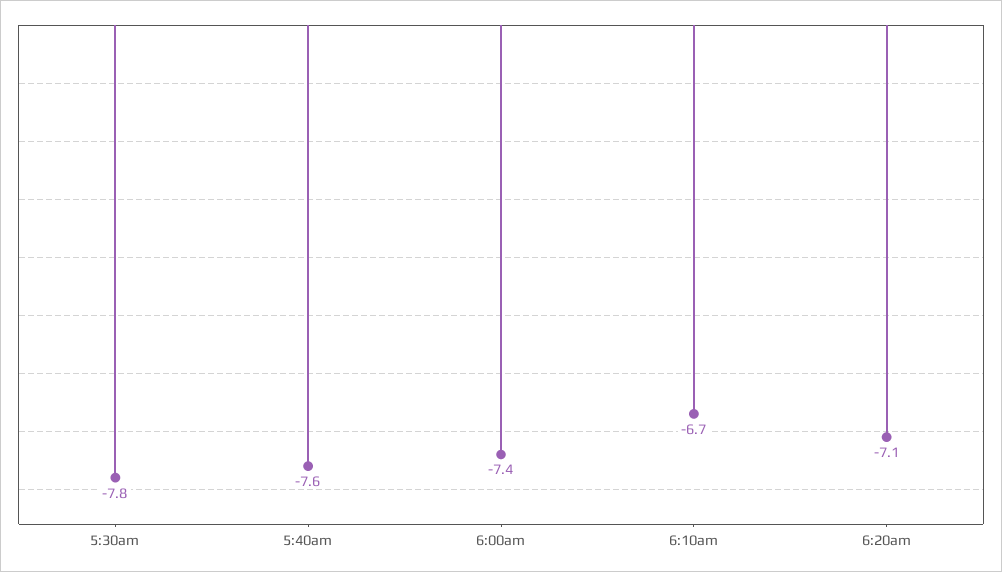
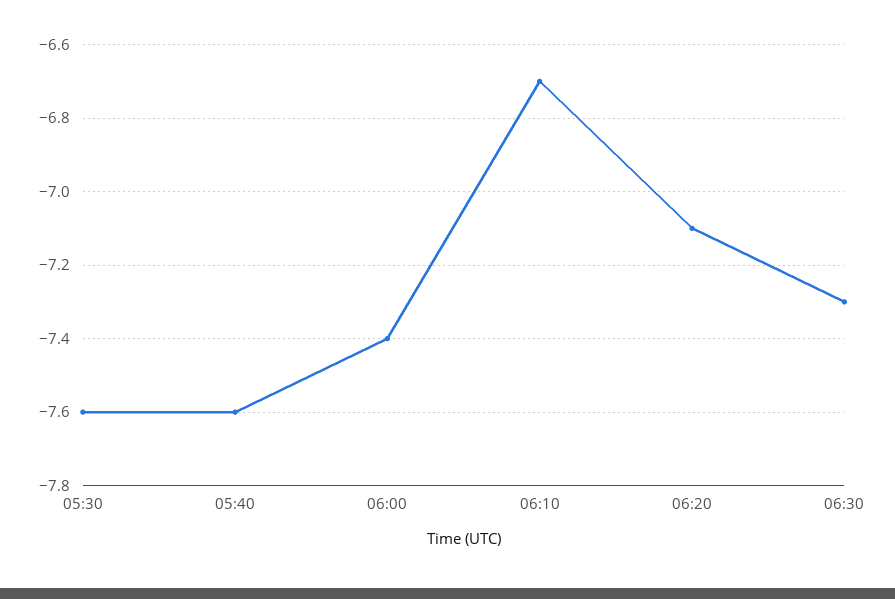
5:30am: -7.8 -> -7.6
06:30: none -> -7.3

